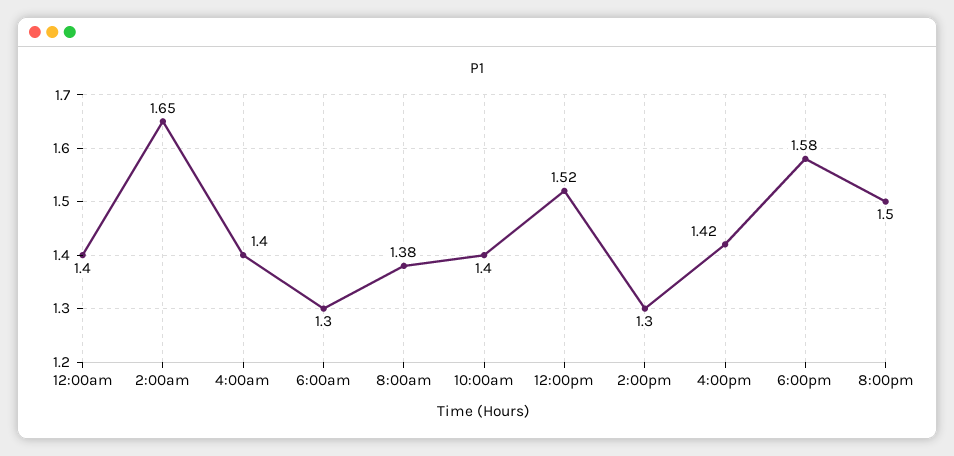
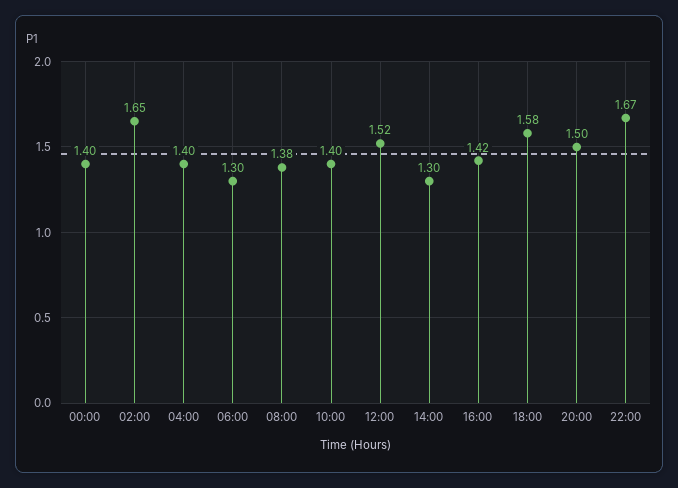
22:00: none -> 1.67

